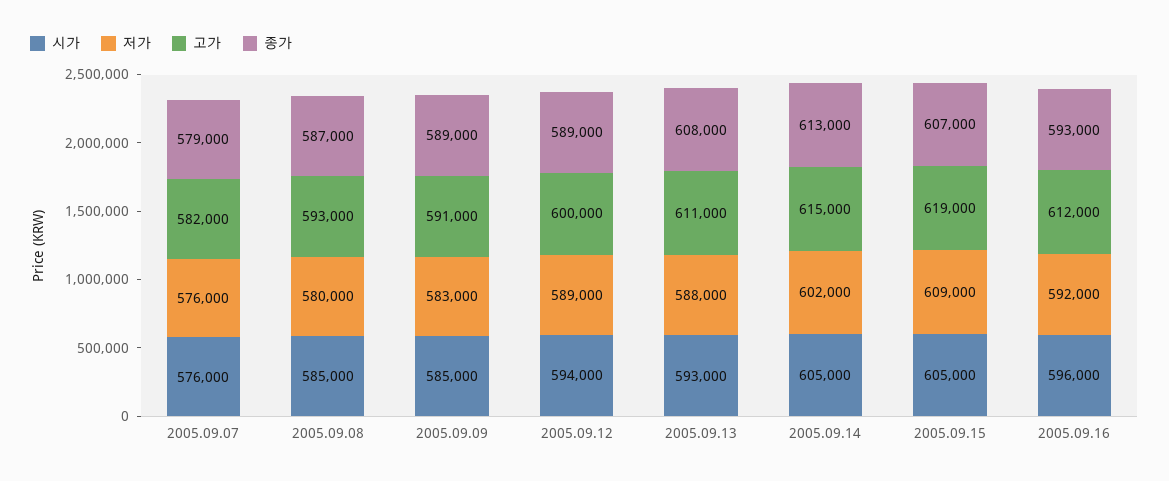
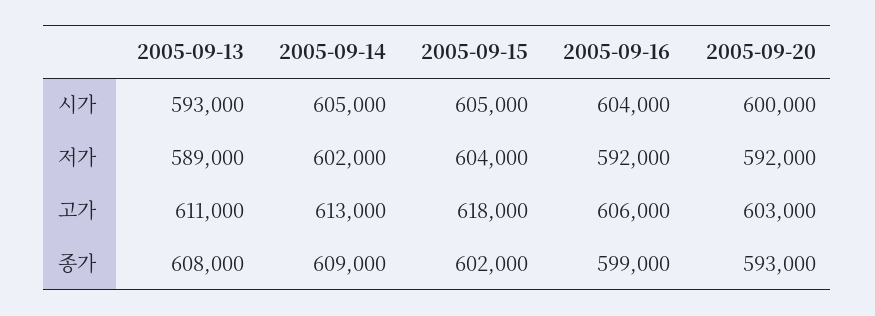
시가, 2005.09.07: 576000 -> none
저가, 2005.09.07: 576000 -> none
고가, 2005.09.07: 582000 -> none
종가, 2005.09.07: 579000 -> none
시가, 2005.09.08: 585000 -> none
저가, 2005.09.08: 580000 -> none
고가, 2005.09.08: 593000 -> none
종가, 2005.09.08: 587000 -> none
시가, 2005.09.09: 585000 -> none
저가, 2005.09.09: 583000 -> none
고가, 2005.09.09: 591000 -> none
종가, 2005.09.09: 589000 -> none
시가, 2005.09.12: 594000 -> none
저가, 2005.09.12: 589000 -> none
고가, 2005.09.12: 600000 -> none
종가, 2005.09.12: 589000 -> none
저가, 2005.09.13: 588000 -> 589000
고가, 2005.09.14: 615000 -> 613000
종가, 2005.09.14: 613000 -> 609000
저가, 2005.09.15: 609000 -> 604000
고가, 2005.09.15: 619000 -> 618000
종가, 2005.09.15: 607000 -> 602000
시가, 2005.09.16: 596000 -> 604000
고가, 2005.09.16: 612000 -> 606000
종가, 2005.09.16: 593000 -> 599000
시가, 2005-09-20: none -> 600000
저가, 2005-09-20: none -> 592000
고가, 2005-09-20: none -> 603000
종가, 2005-09-20: none -> 593000

